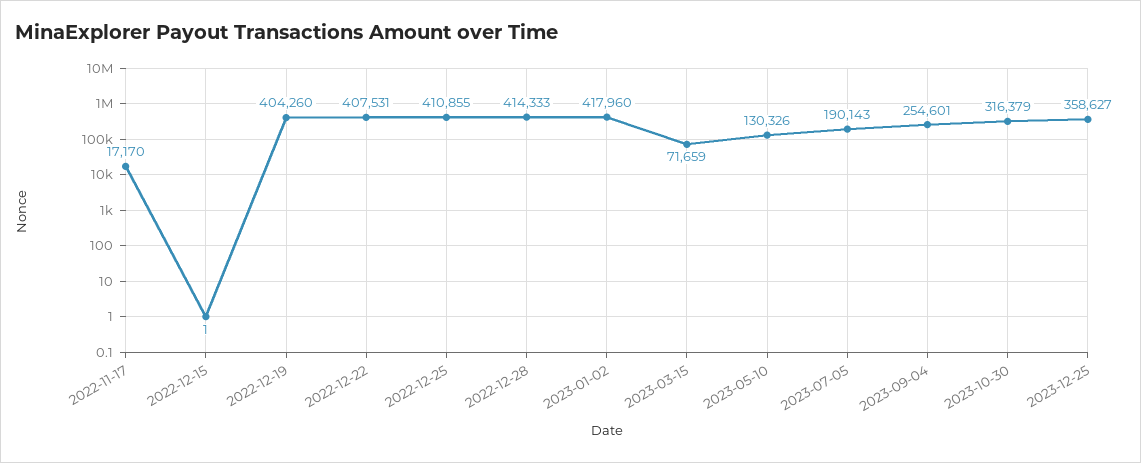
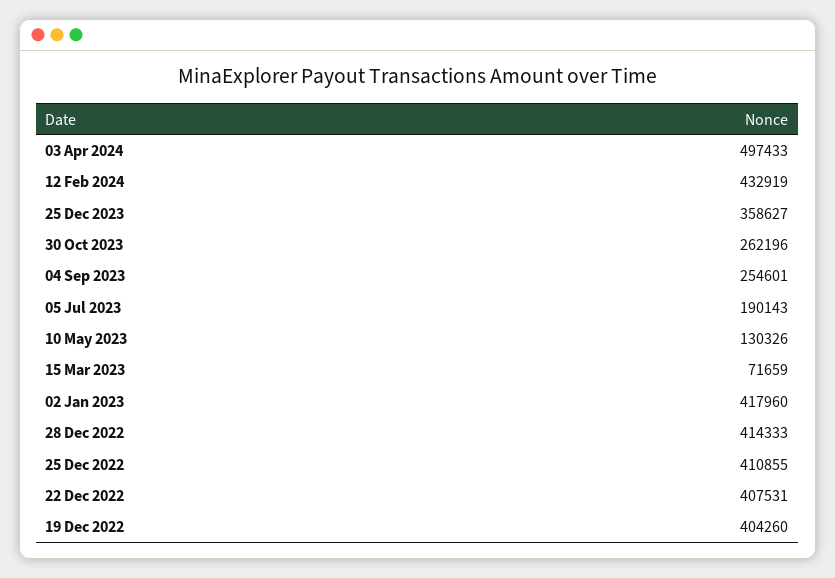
2022-11-17: 17170 -> none
2022-12-15: 1 -> none
2023-10-30: 316379 -> 262196
03 Apr 2024: none -> 497433
12 Feb 2024: none -> 432919

